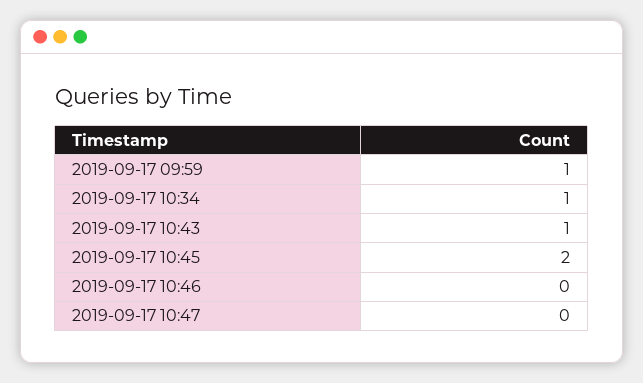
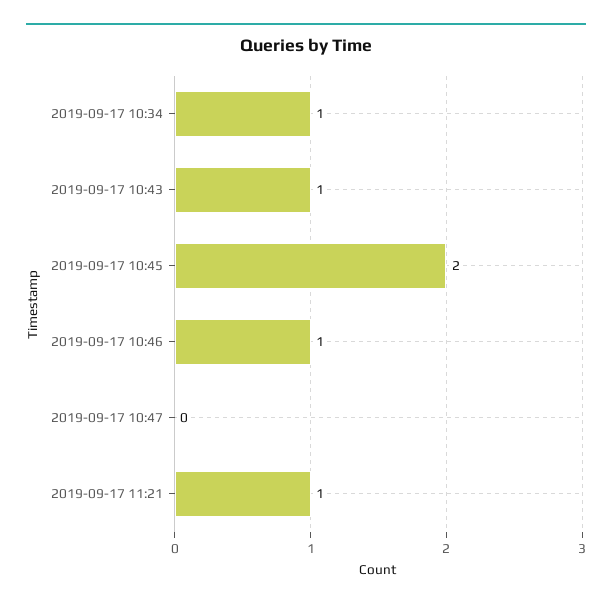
2019-09-17 09:59: 1 -> none
2019-09-17 10:46: 0 -> 1
2019-09-17 11:21: none -> 1

